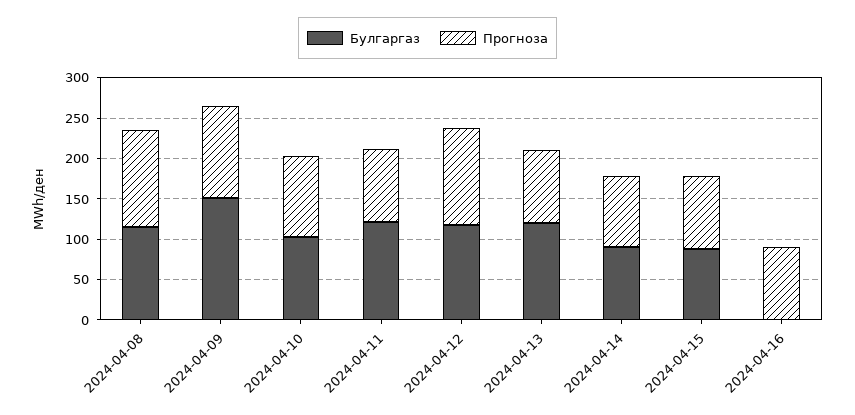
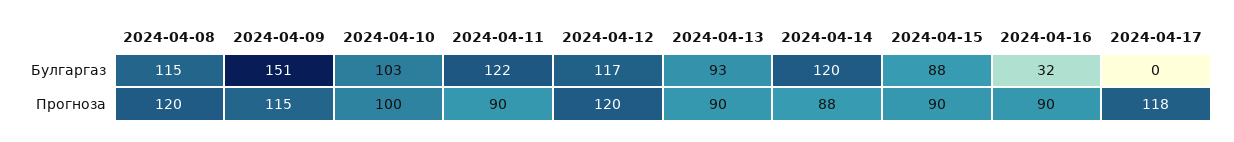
Булгаргаз, 2024-04-13: 120 -> 93
Булгаргаз, 2024-04-14: 90 -> 120
Булгаргаз, 2024-04-16: 0 -> 32
Булгаргаз, 2024-04-17: none -> 0
Прогноза, 2024-04-17: none -> 118

